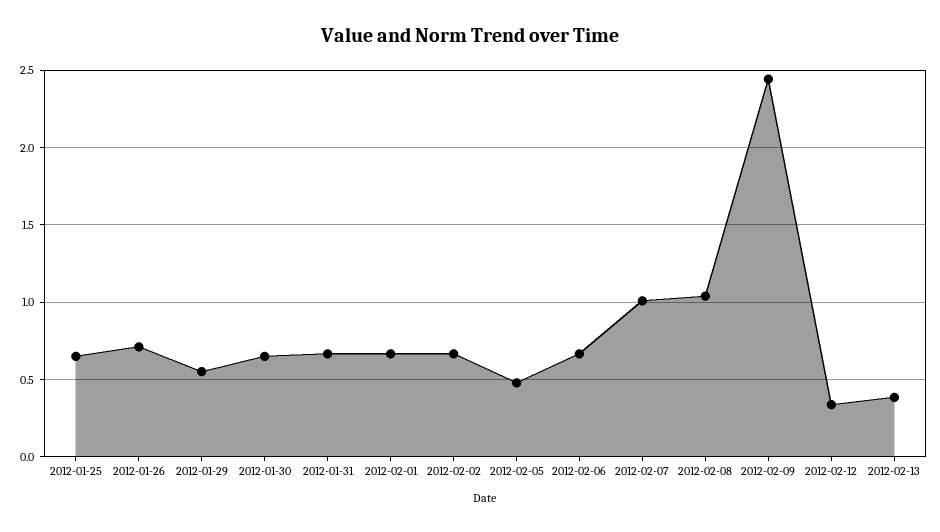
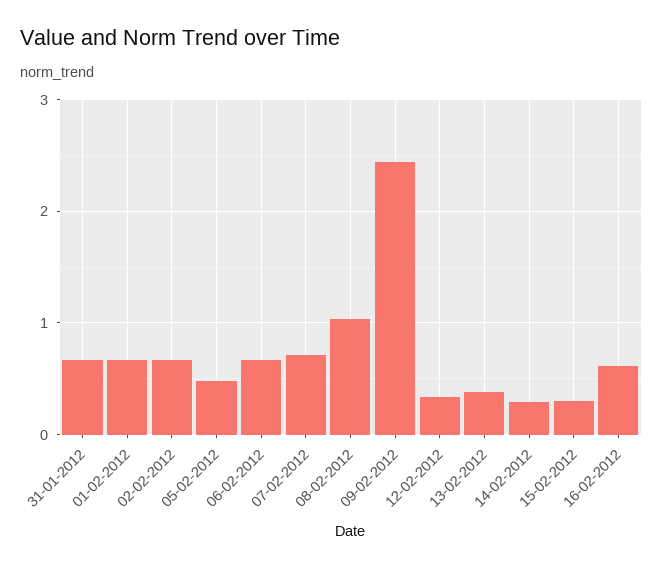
2012-01-25: 0.65 -> none
2012-01-26: 0.7 -> none
2012-01-29: 0.55 -> none
2012-01-30: 0.65 -> none
2012-02-07: 1 -> 0.7
14-02-2012: none -> 0.3
15-02-2012: none -> 0.3
16-02-2012: none -> 0.6

